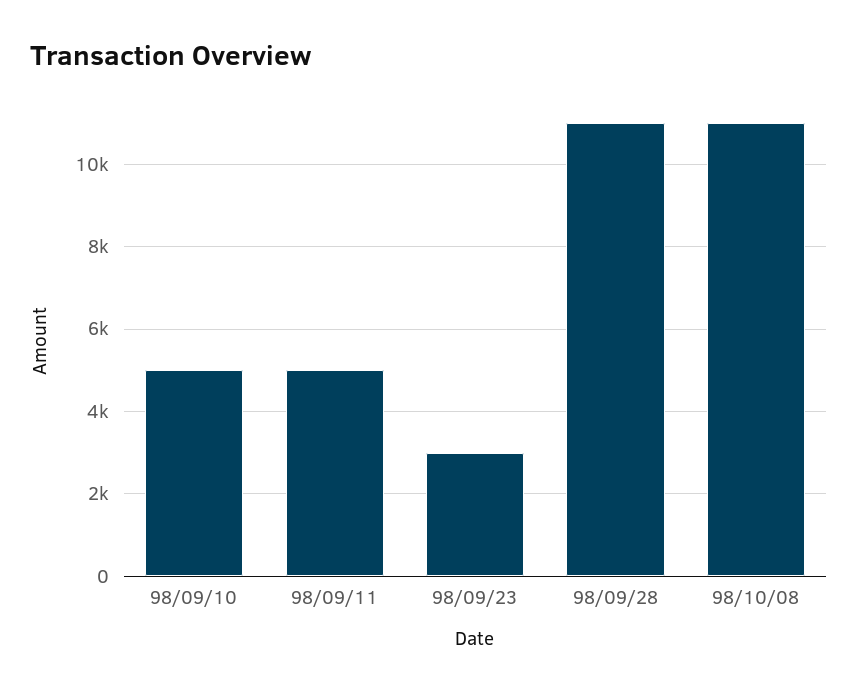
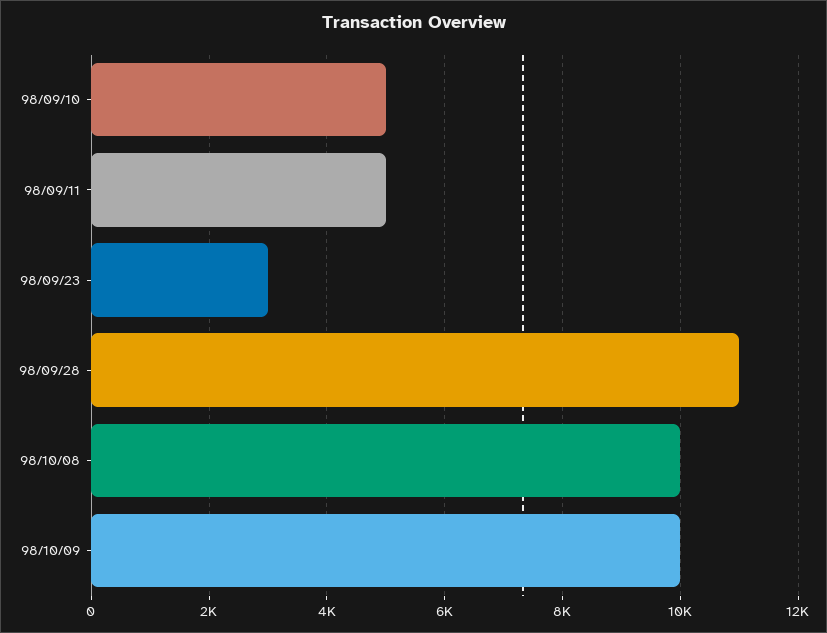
98/10/08: 11000 -> 10000
98/10/09: none -> 10000

